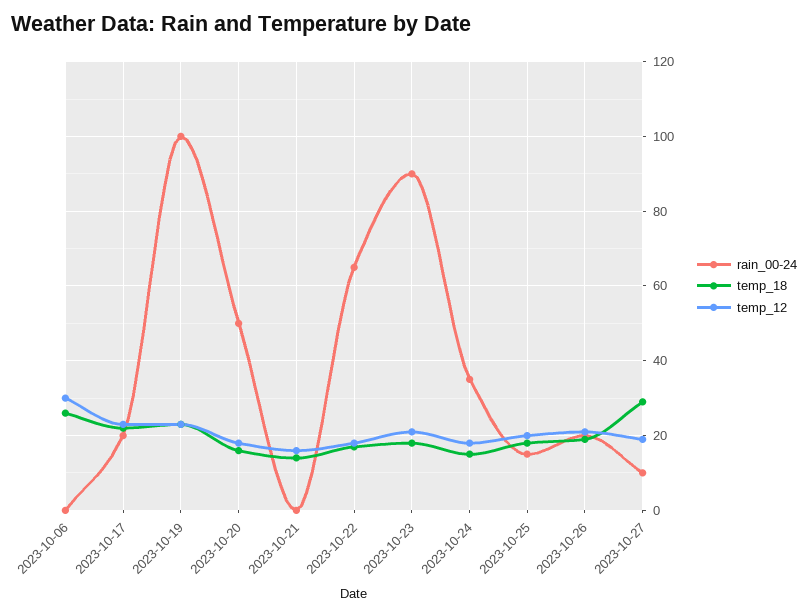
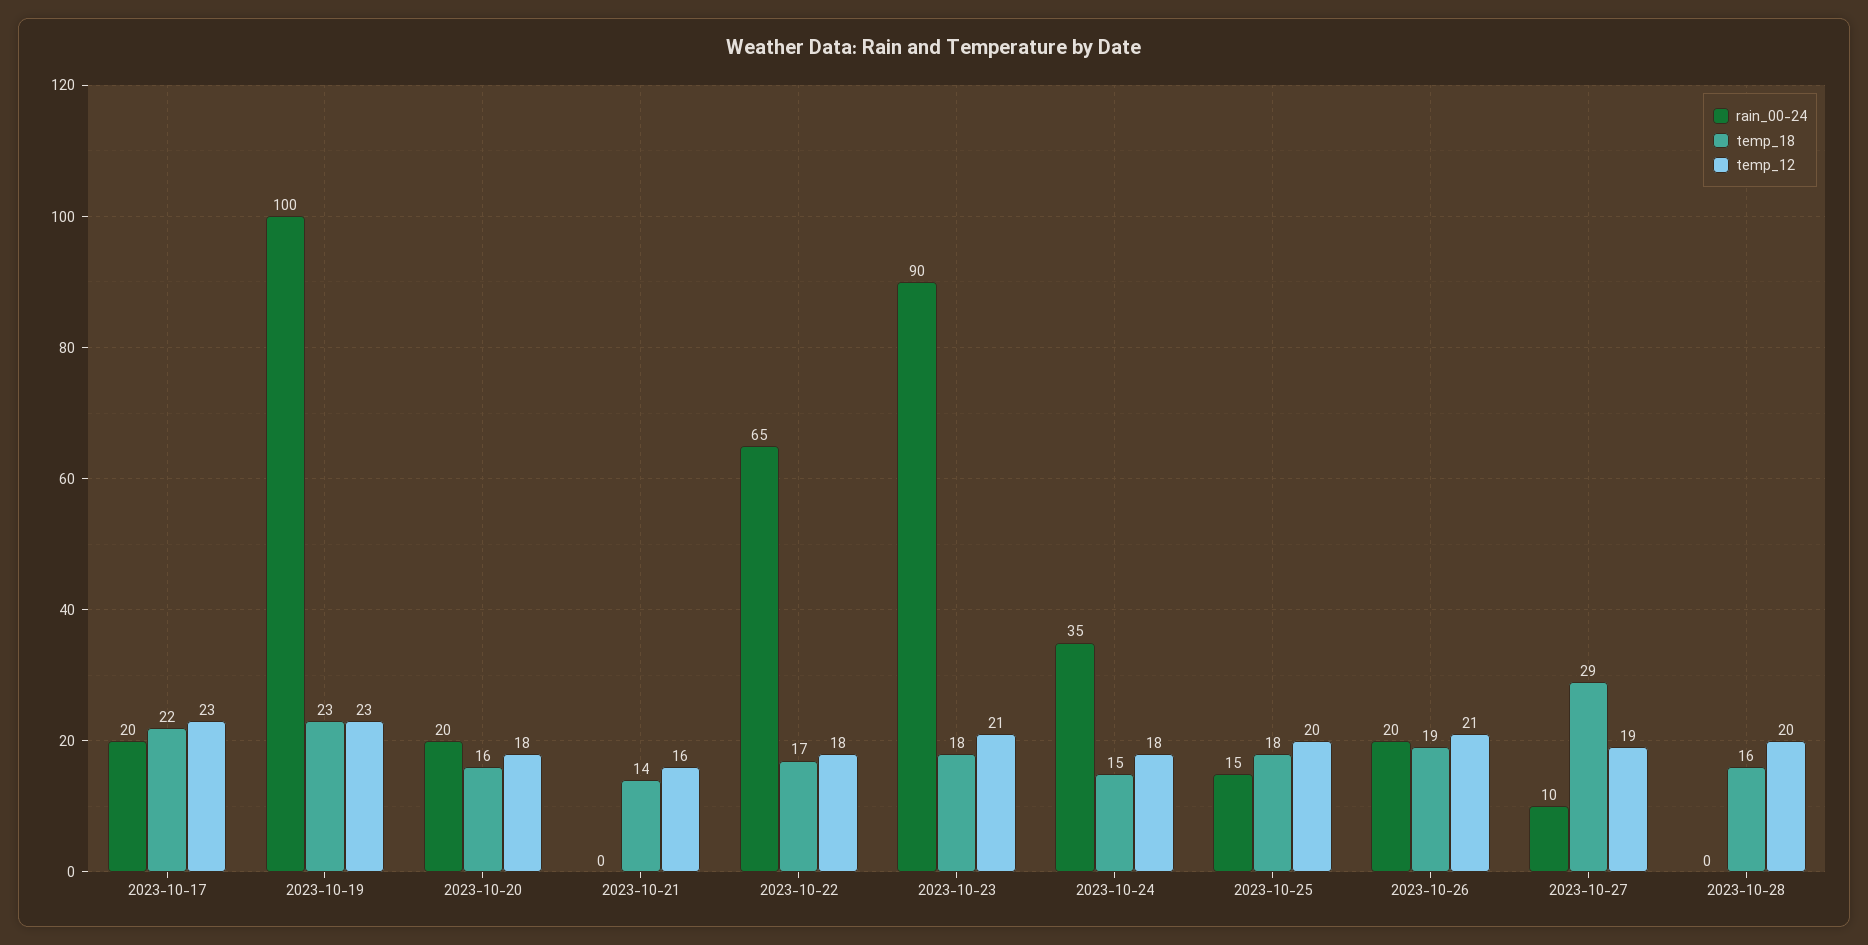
rain_00-24, 2023-10-06: 0 -> none
temp_18, 2023-10-06: 25 -> none
temp_12, 2023-10-06: 30 -> none
rain_00-24, 2023-10-20: 50 -> 20
rain_00-24, 2023-10-28: none -> 0
temp_18, 2023-10-28: none -> 16
temp_12, 2023-10-28: none -> 20

